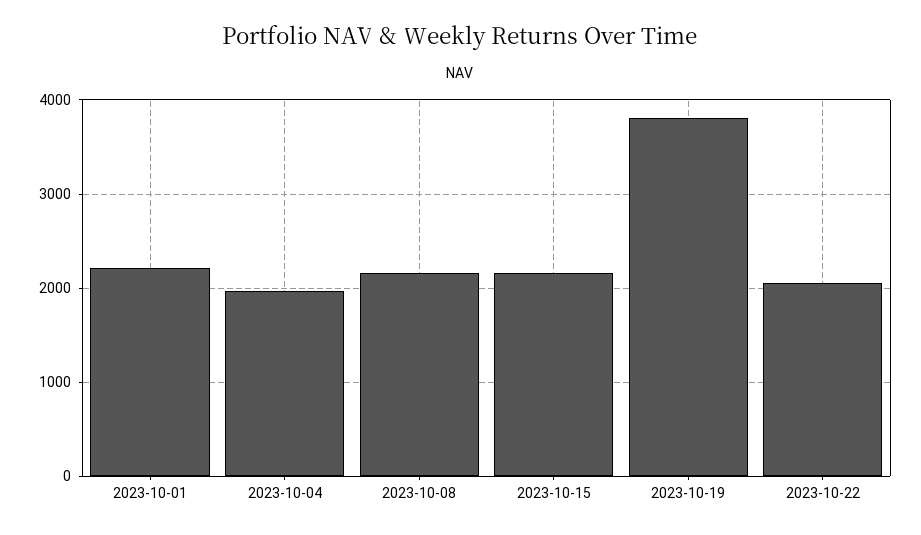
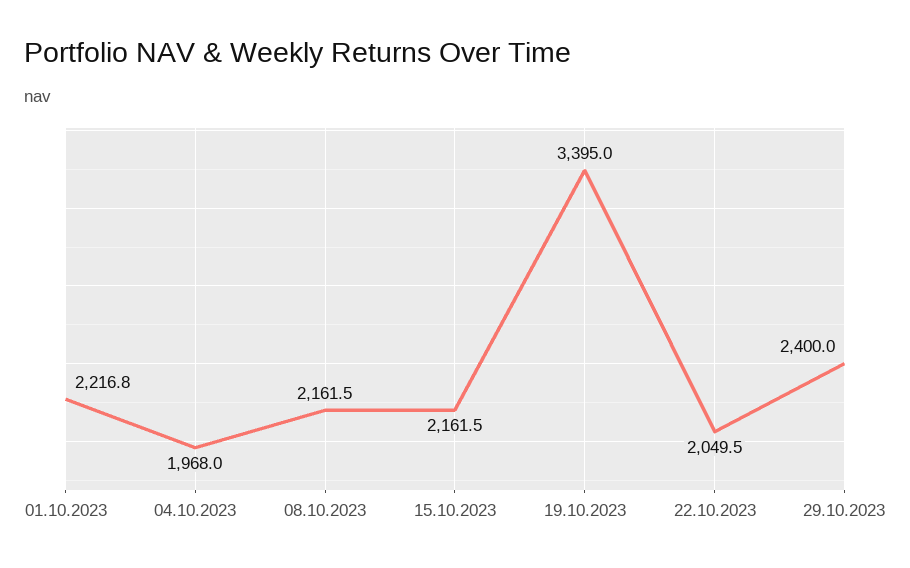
2023-10-19: 3800 -> 3395
29.10.2023: none -> 2400

